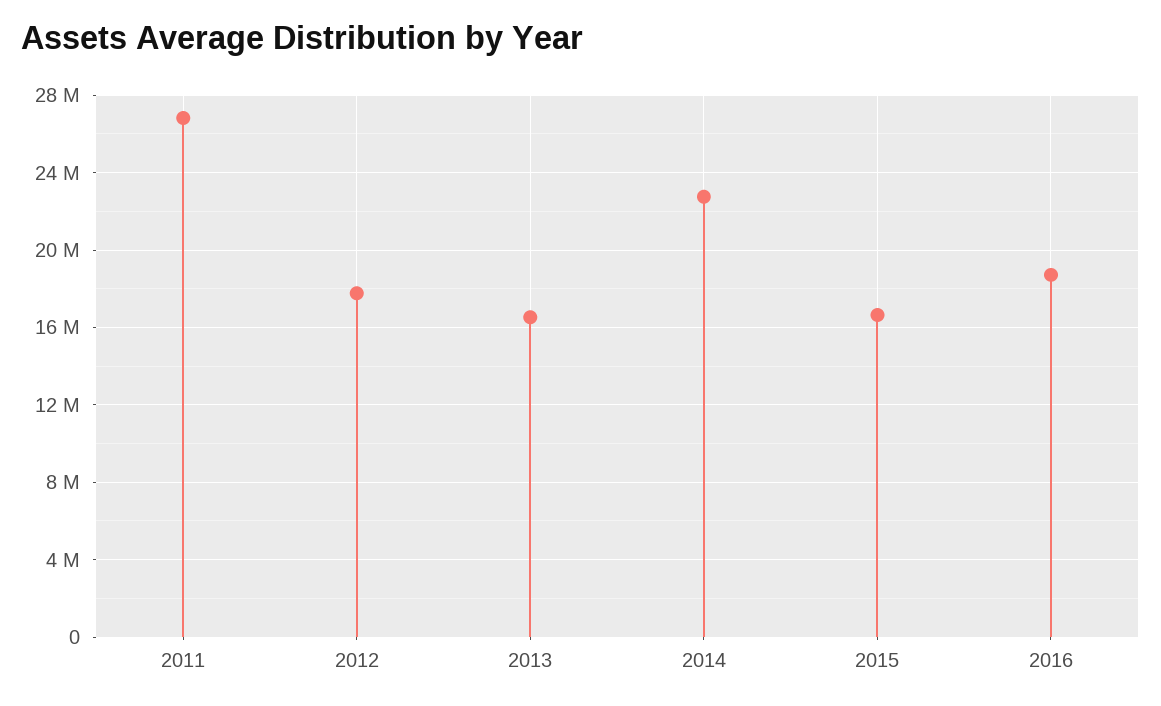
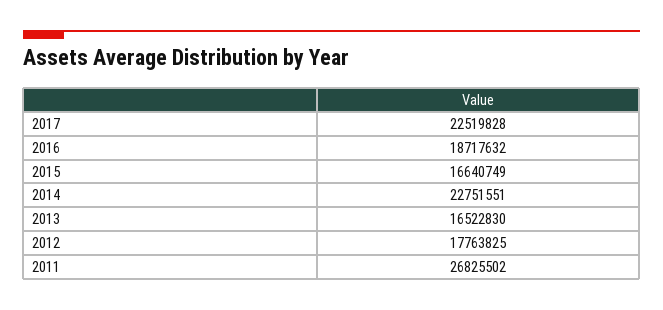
2017: none -> 22519828

